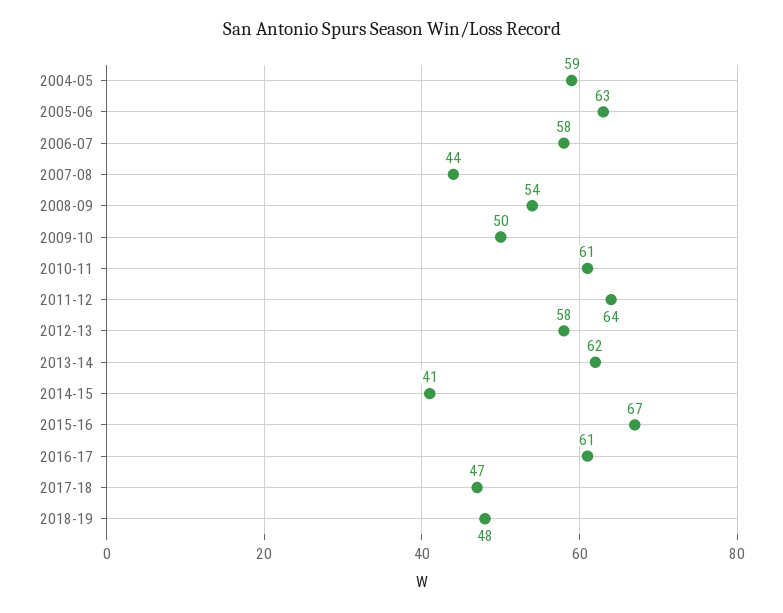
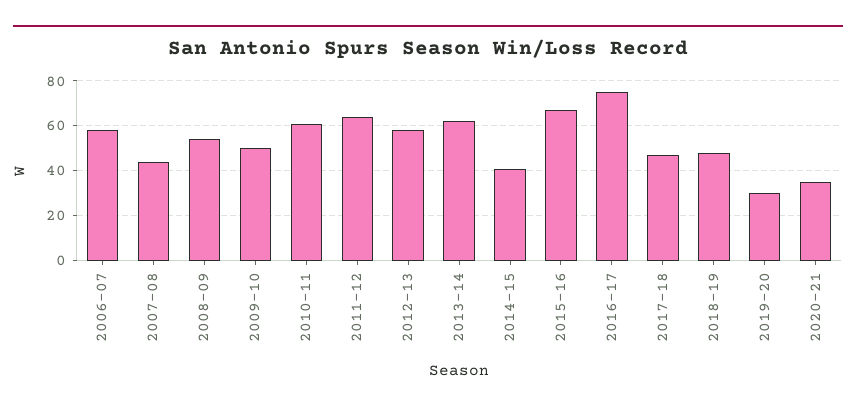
2004-05: 59 -> none
2005-06: 63 -> none
2016-17: 61 -> 75
2019-20: none -> 30
2020-21: none -> 35

